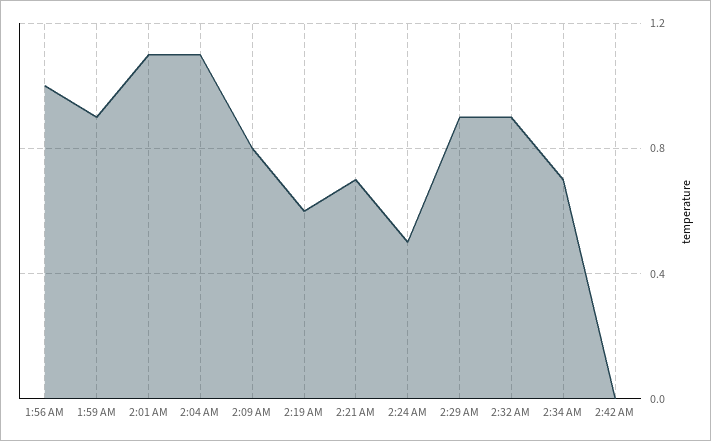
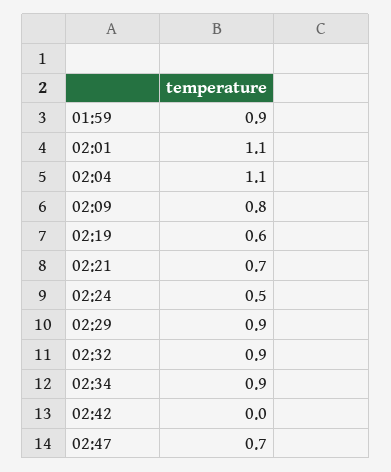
1:56 AM: 1 -> none
2:34 AM: 0.7 -> 0.9
02:47: none -> 0.7

